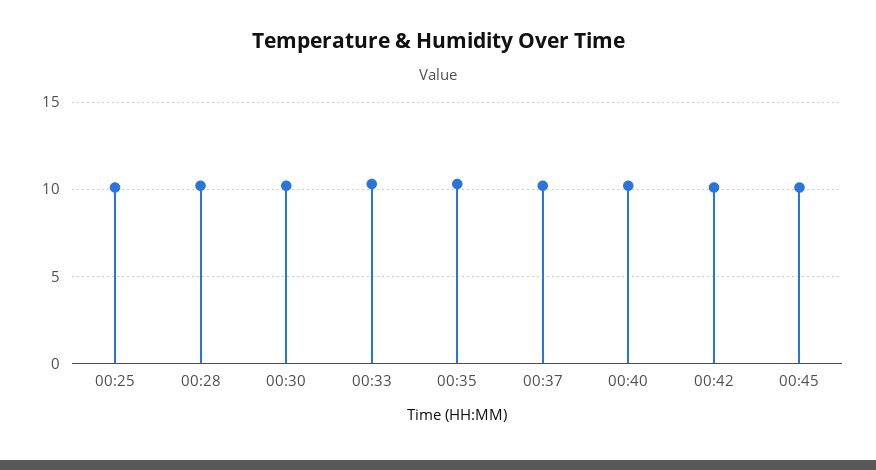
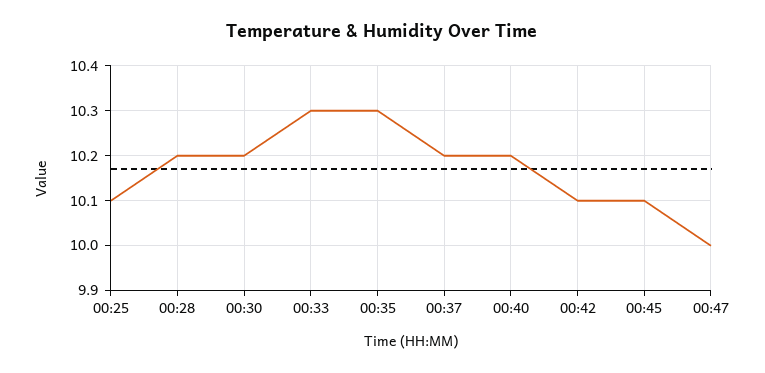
00:47: none -> 10

